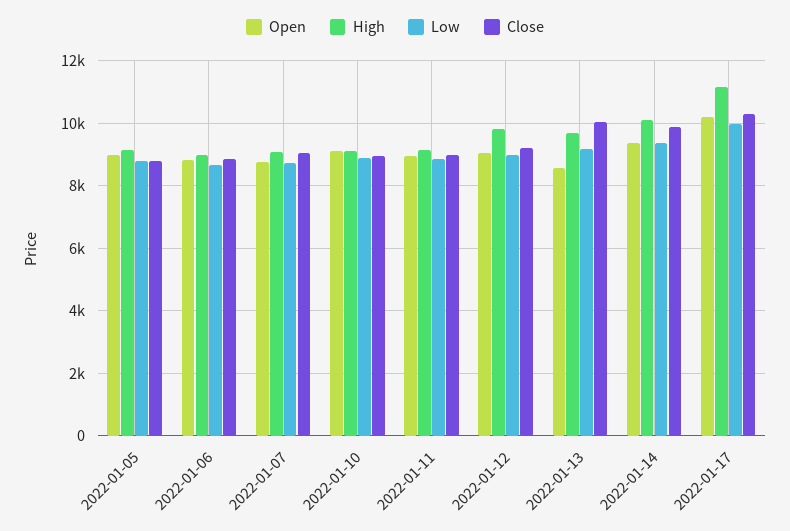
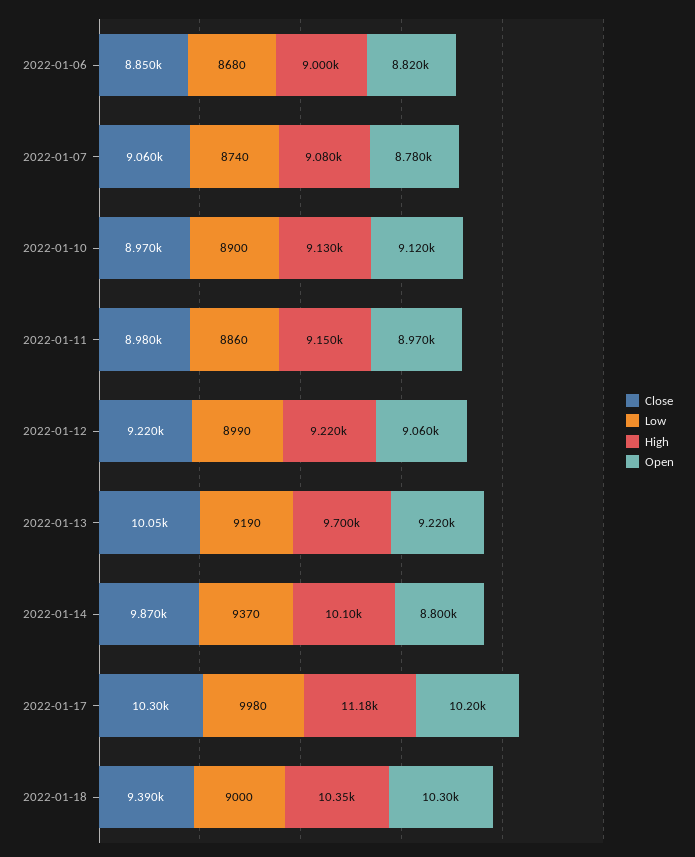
Open, 2022-01-05: 9000 -> none
High, 2022-01-05: 9200 -> none
Low, 2022-01-05: 8800 -> none
Close, 2022-01-05: 8800 -> none
High, 2022-01-12: 9800 -> 9220
Open, 2022-01-13: 8600 -> 9220
Open, 2022-01-14: 9400 -> 8800
Close, 2022-01-18: none -> 9390
Low, 2022-01-18: none -> 9000
High, 2022-01-18: none -> 10350
Open, 2022-01-18: none -> 10300

